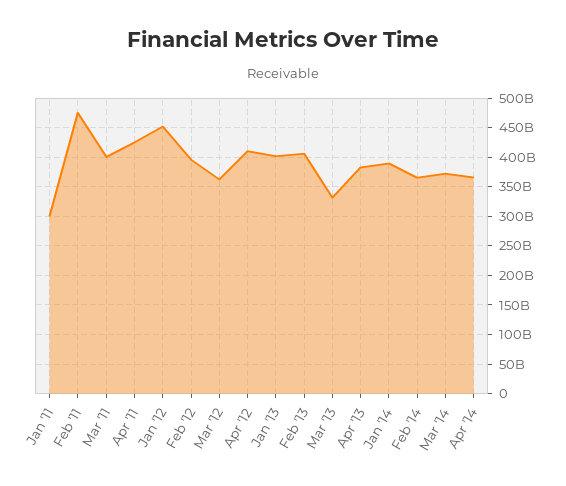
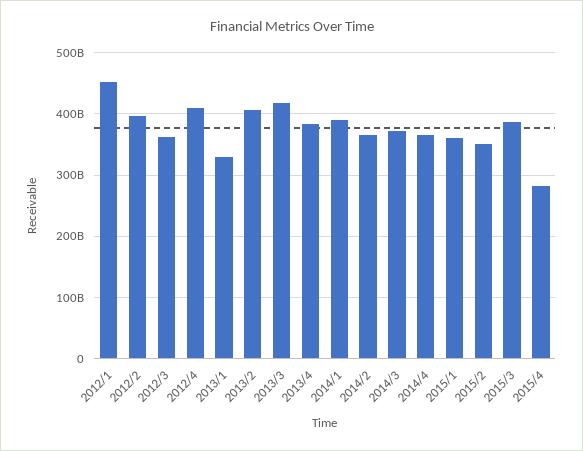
Jan '11: 300000000000 -> none
Feb '11: 475000000000 -> none
Mar '11: 400000000000 -> none
Apr '11: 425000000000 -> none
Jan '13: 400000000000 -> 330000000000
Mar '13: 325000000000 -> 420000000000
2015/1: none -> 360000000000
2015/2: none -> 350000000000
2015/3: none -> 390000000000
2015/4: none -> 280000000000

